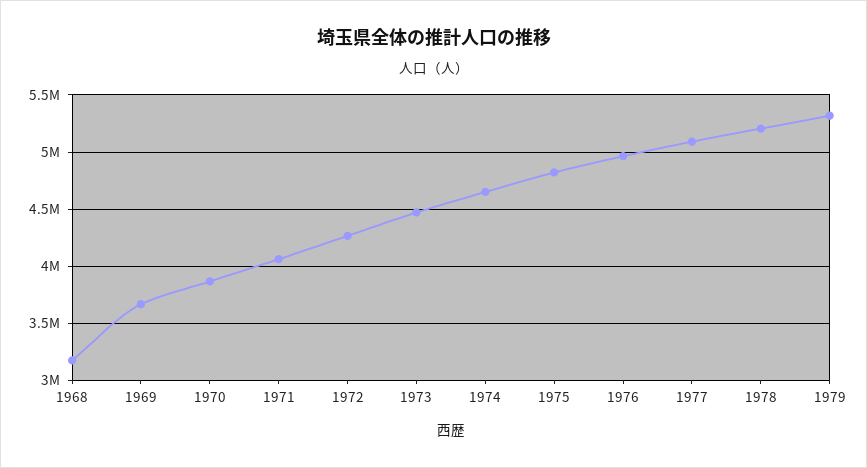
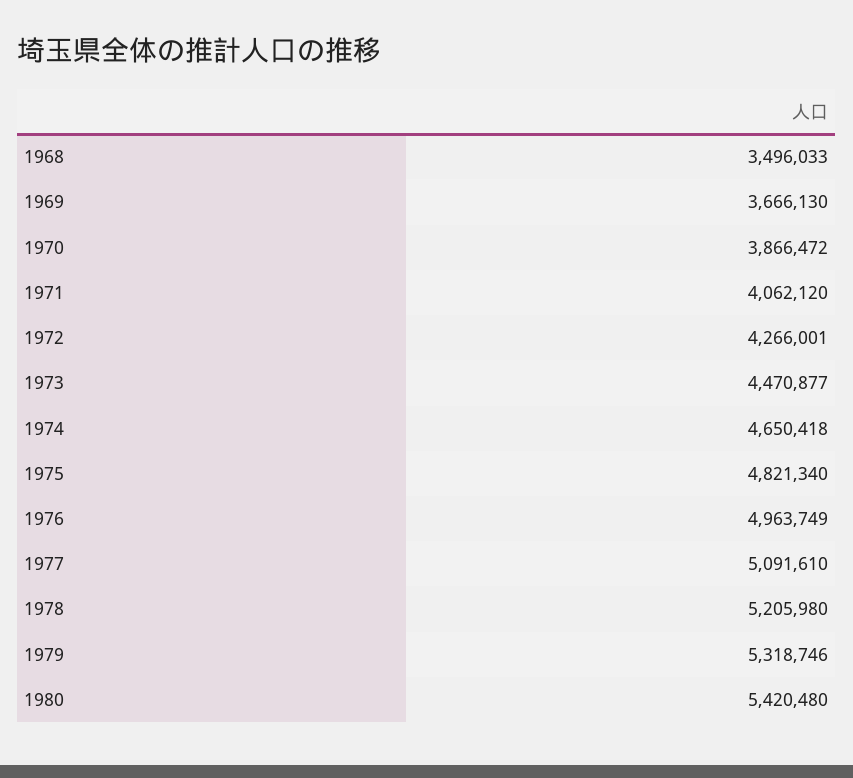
1968: 3200000 -> 3496033
1980: none -> 5420480

